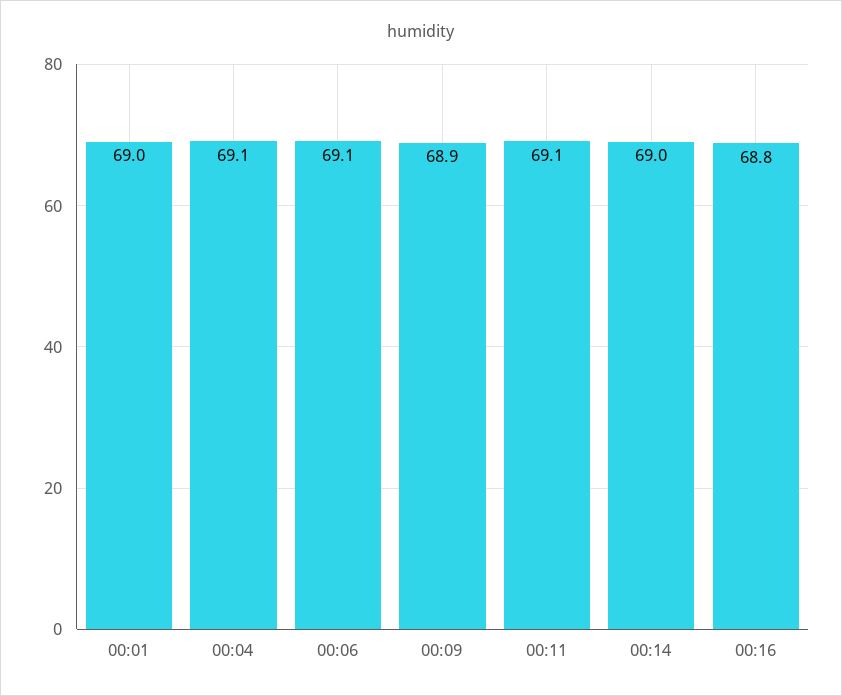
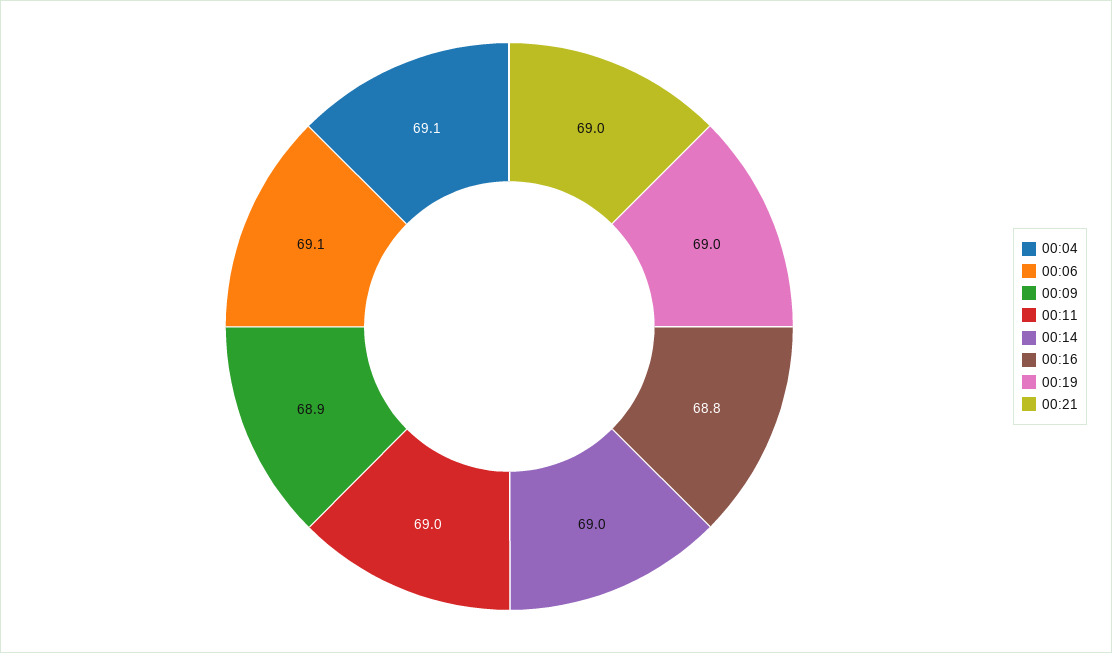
00:01: 69 -> none
00:11: 69.1 -> 69
00:19: none -> 69
00:21: none -> 69

